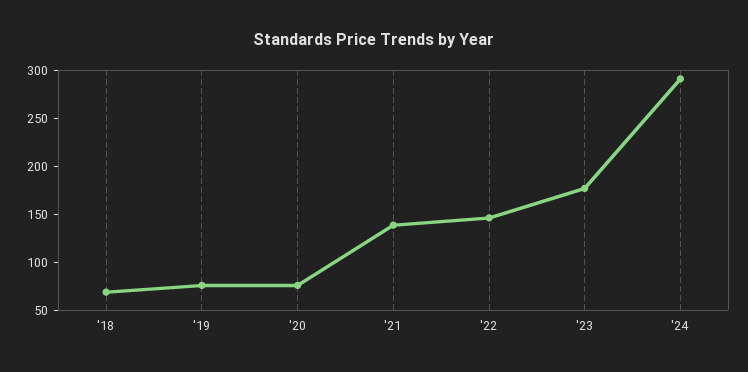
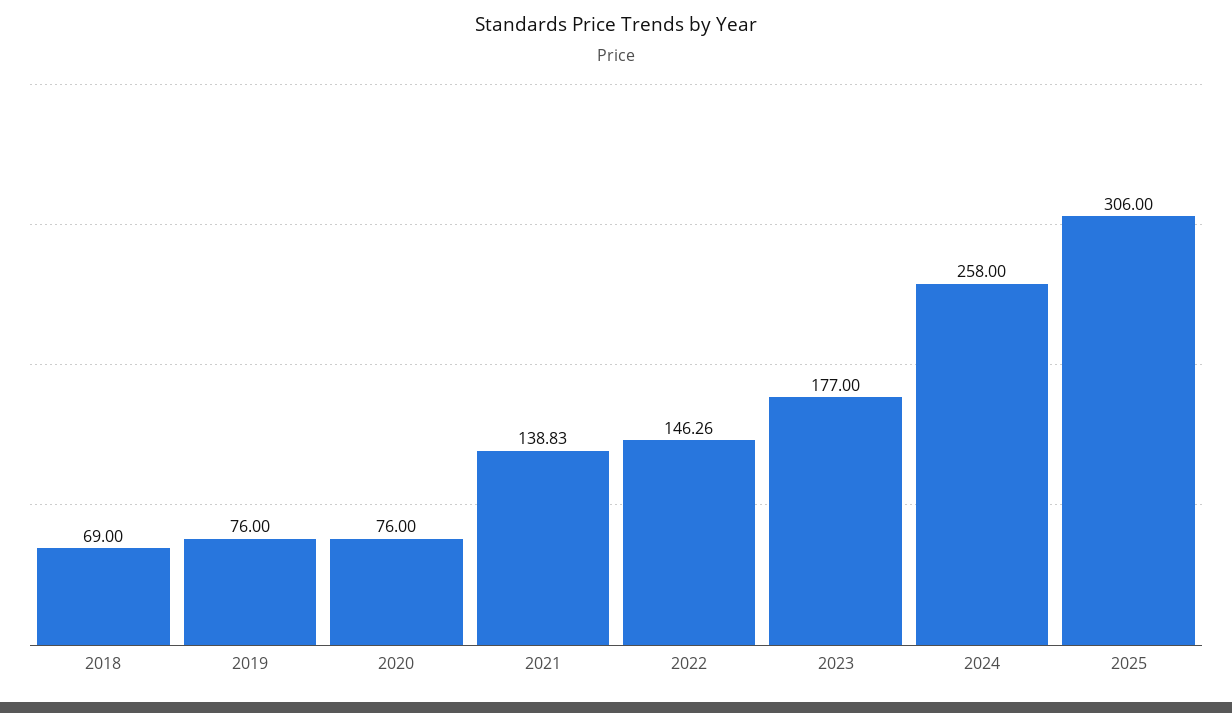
'24: 290 -> 258
2025: none -> 306

